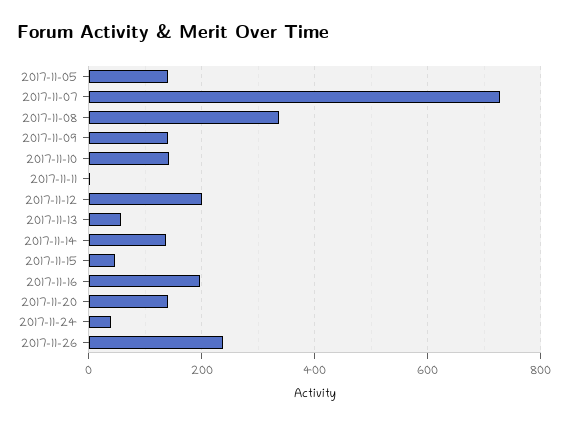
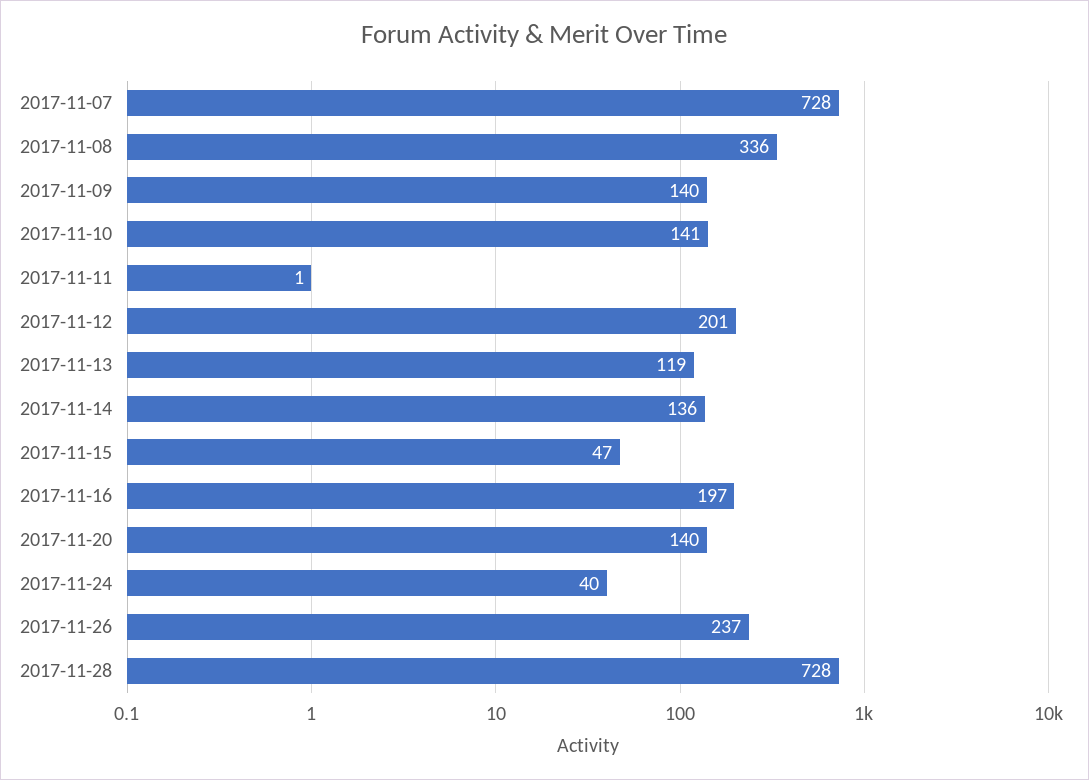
2017-11-05: 140 -> none
2017-11-13: 60 -> 119
2017-11-28: none -> 728

